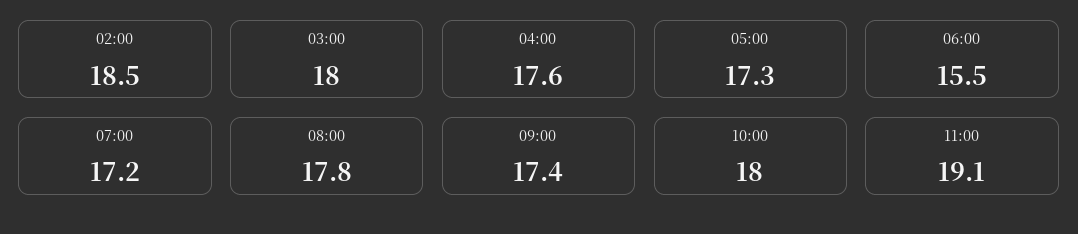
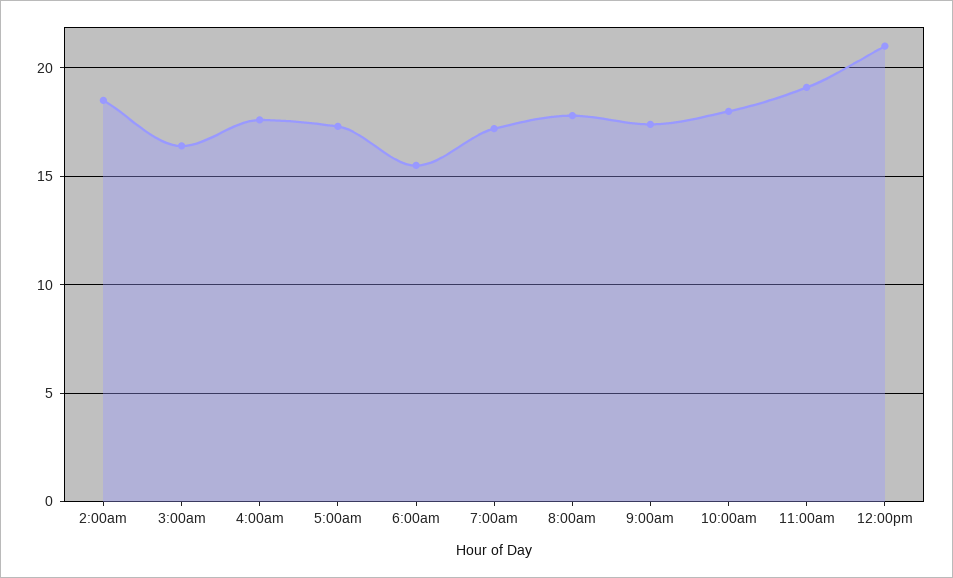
03:00: 18 -> 16.5
12:00pm: none -> 21

